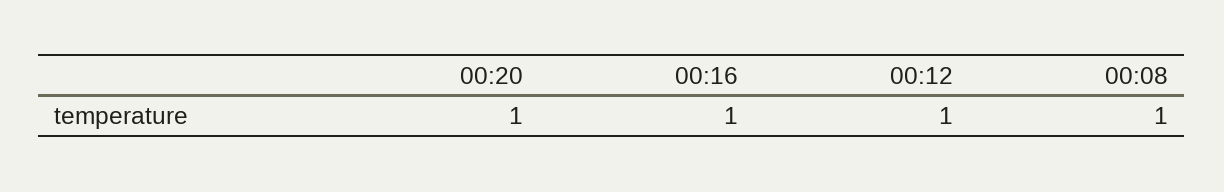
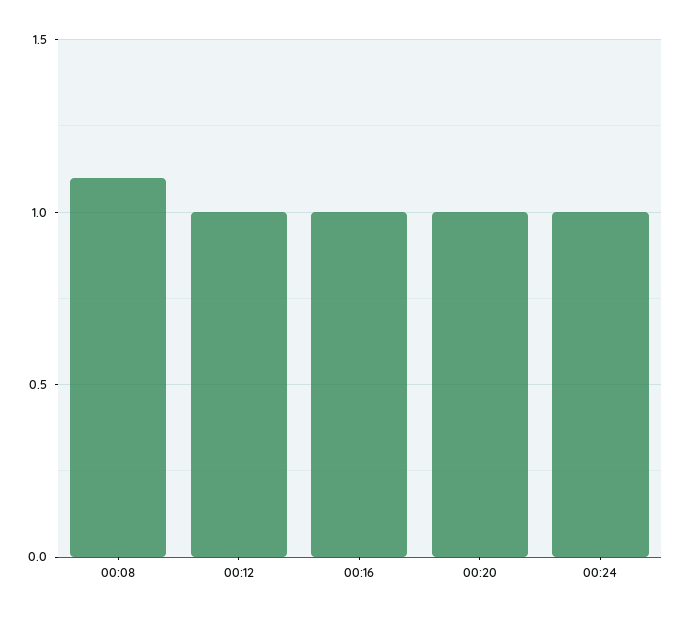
00:08: 1 -> 1.1
00:24: none -> 1

